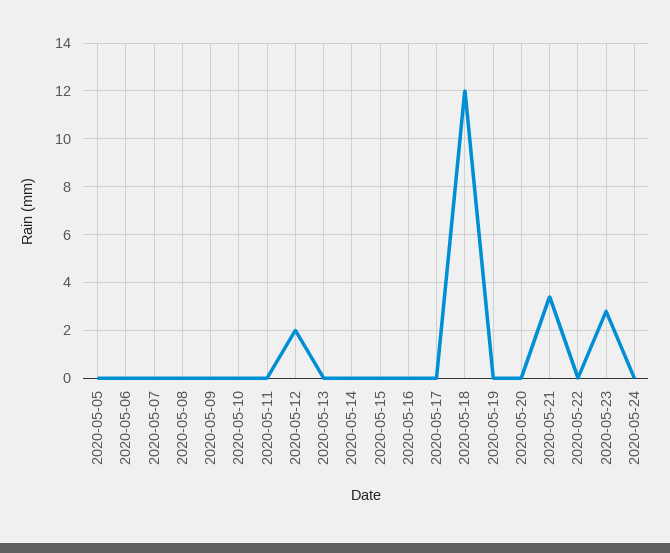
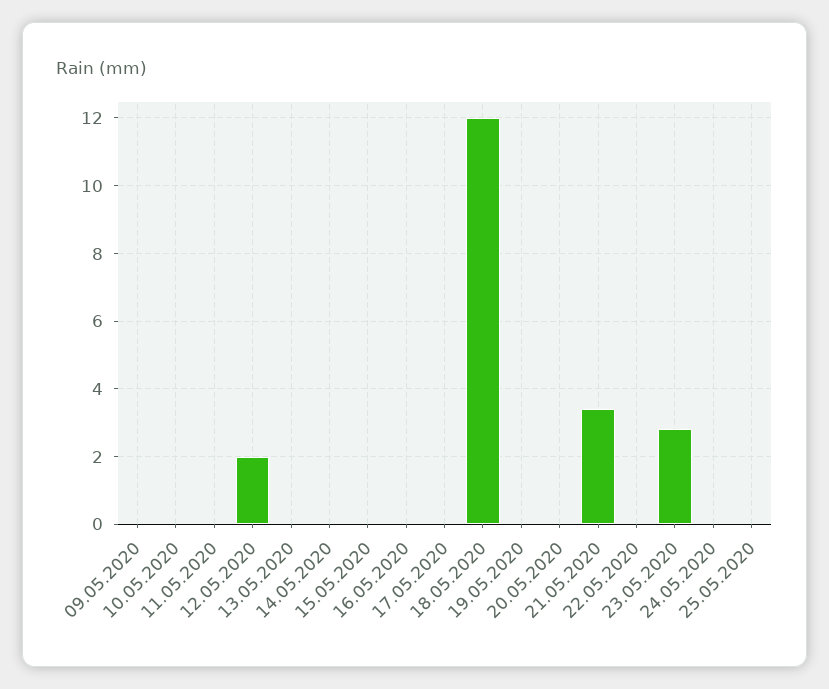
2020-05-05: 0 -> none
2020-05-06: 0 -> none
2020-05-07: 0 -> none
2020-05-08: 0 -> none
25.05.2020: none -> 0

